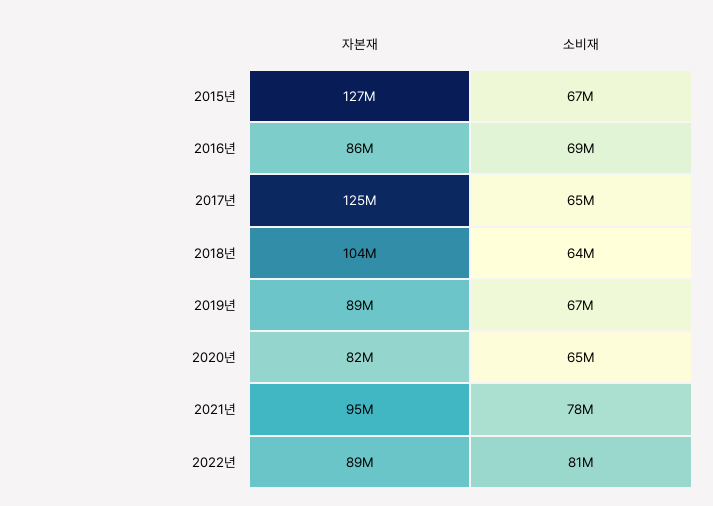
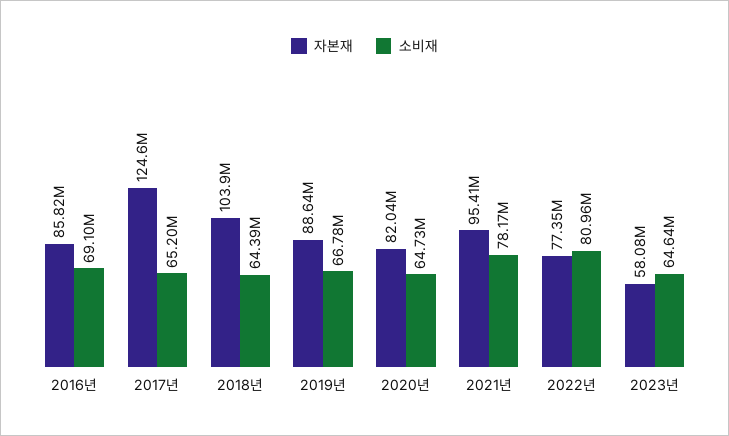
자본재, 2015년: 127000000 -> none
소비재, 2015년: 67000000 -> none
자본재, 2022년: 89000000 -> 77350000
자본재, 2023년: none -> 58080000
소비재, 2023년: none -> 64640000

